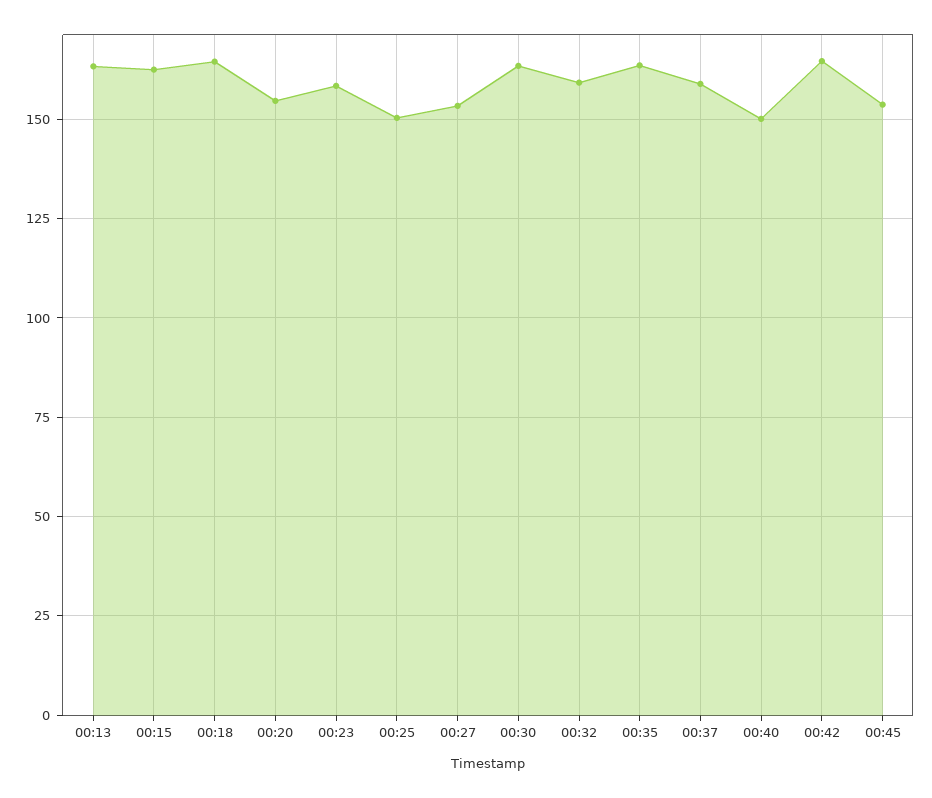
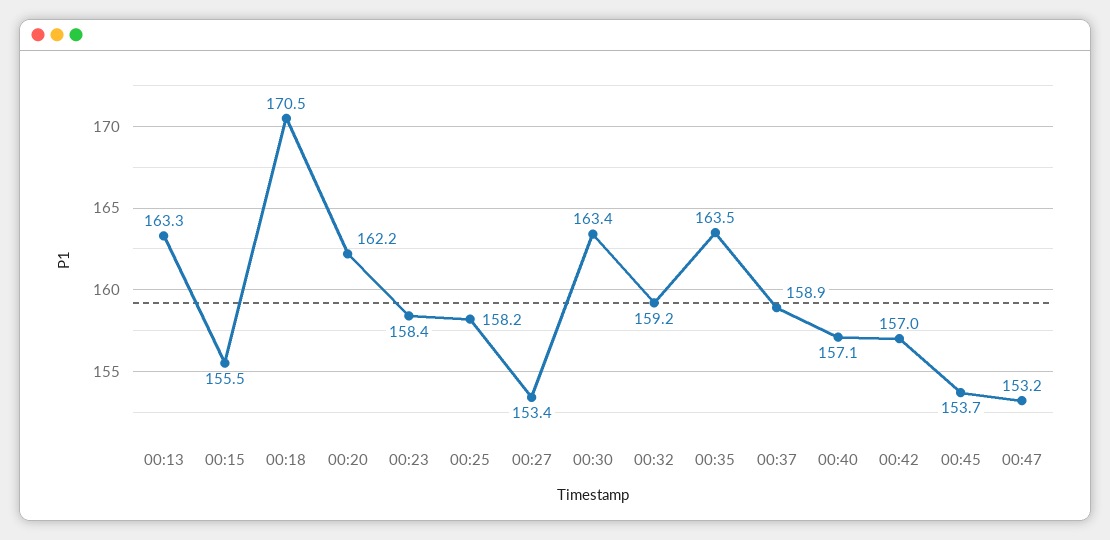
00:15: 162.5 -> 155.5
00:18: 165 -> 170.5
00:20: 155 -> 162.2
00:25: 150 -> 158.2
00:40: 150 -> 157.1
00:42: 165 -> 157
00:47: none -> 153.2

